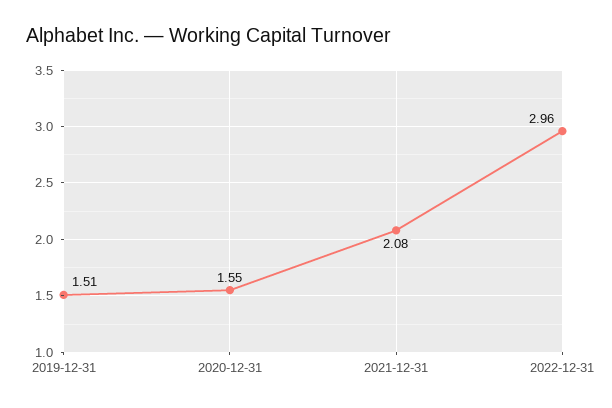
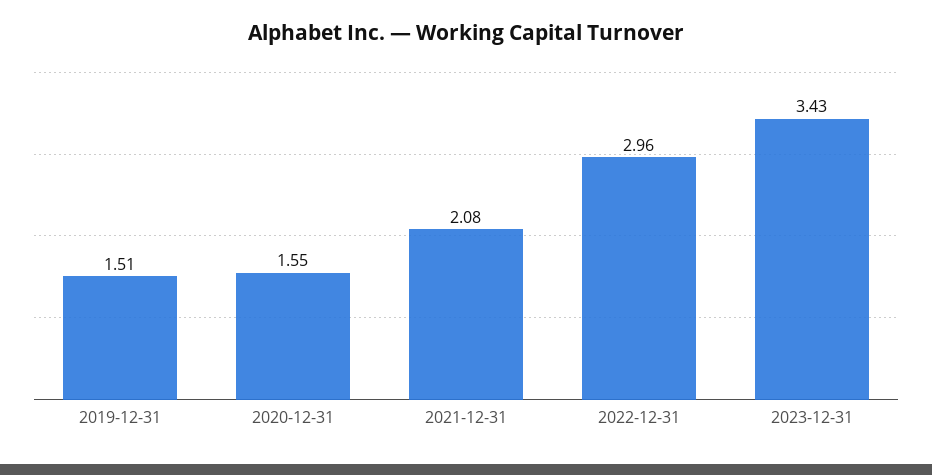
2023-12-31: none -> 3.43

